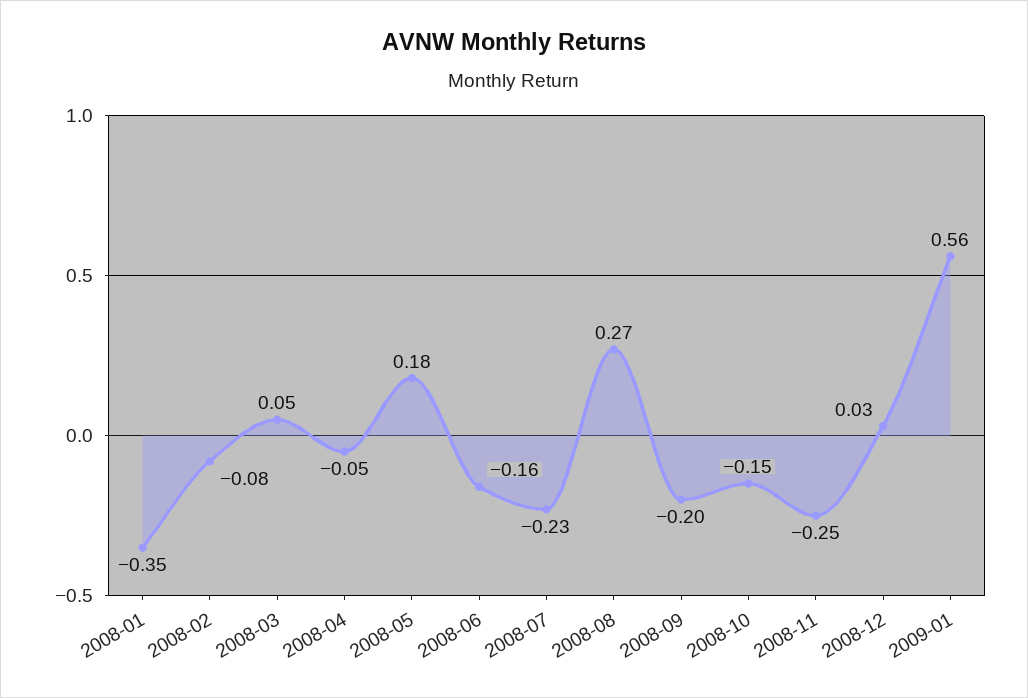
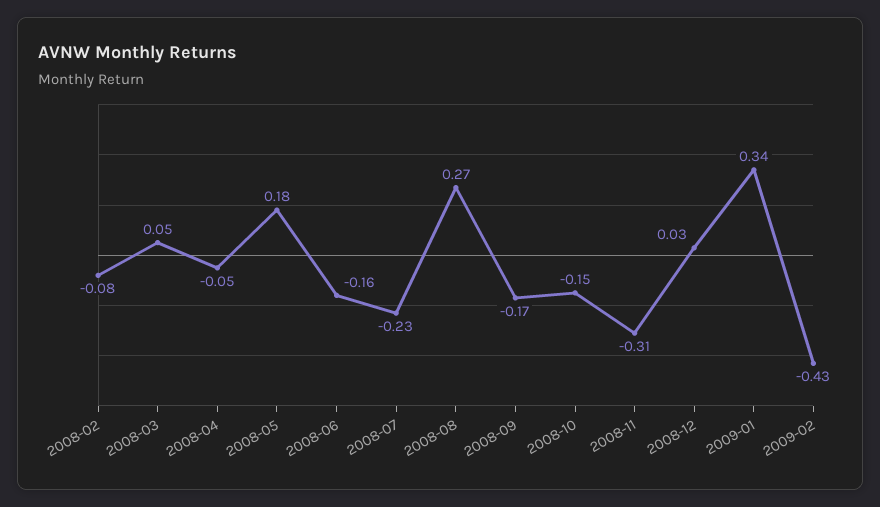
2008-01: -0.35 -> none
2008-09: -0.2 -> -0.17
2008-11: -0.25 -> -0.31
2009-01: 0.56 -> 0.34
2009-02: none -> -0.43

